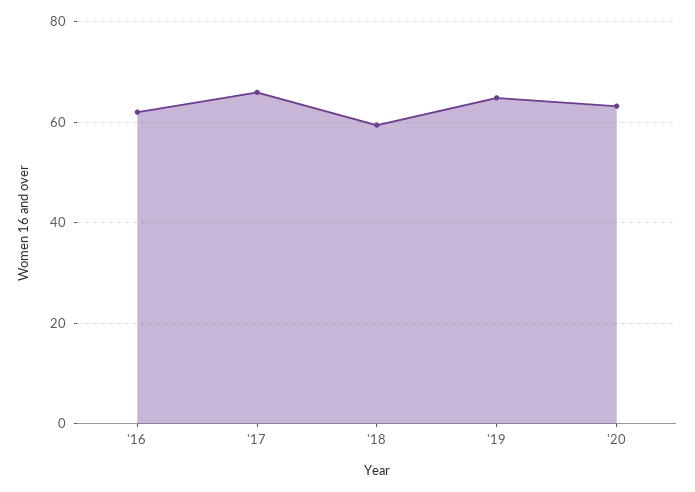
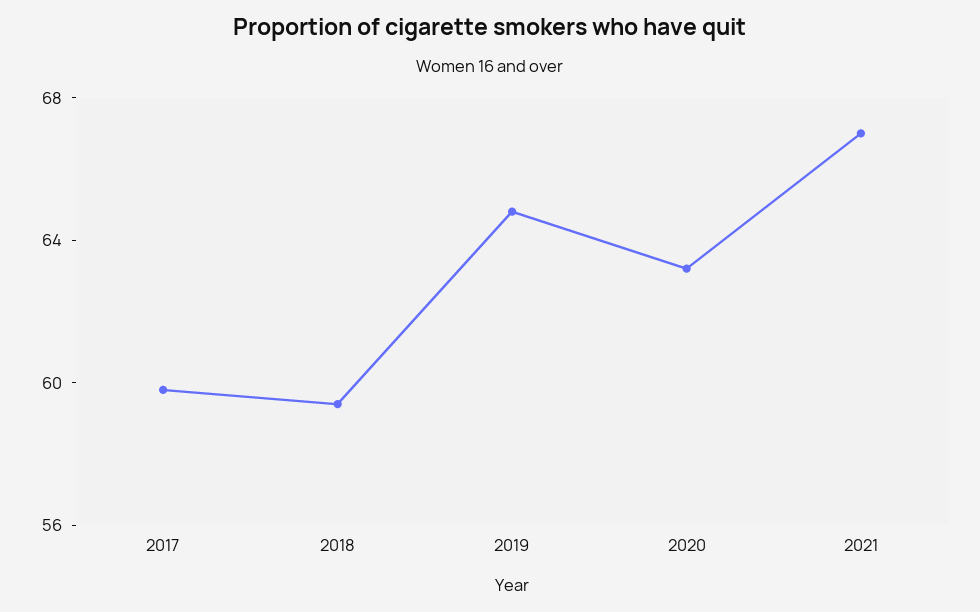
'16: 62 -> none
'17: 66 -> 60
2021: none -> 67

